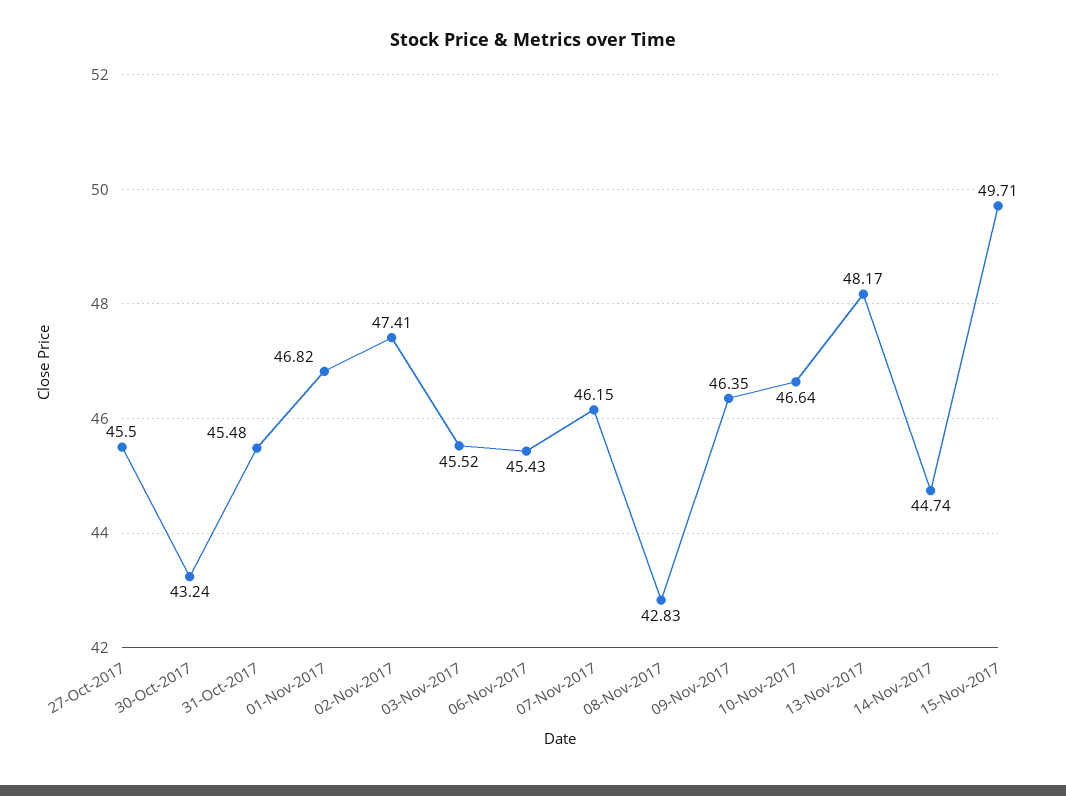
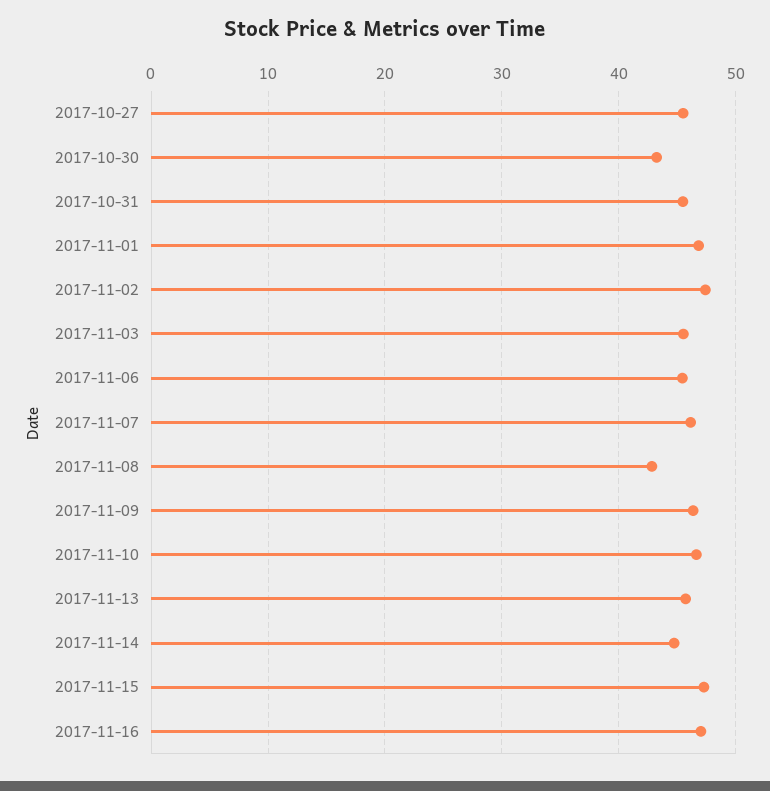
13-Nov-2017: 48.17 -> 46
15-Nov-2017: 49.71 -> 47
2017-11-16: none -> 47

